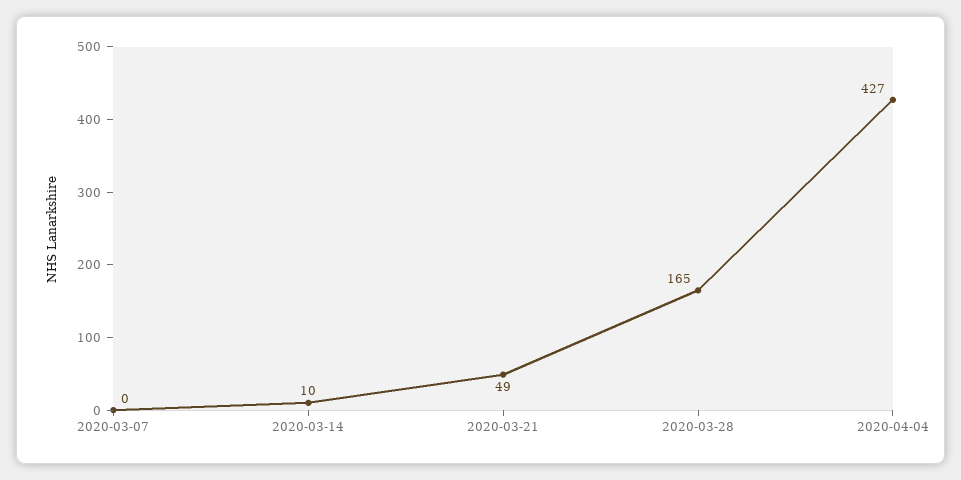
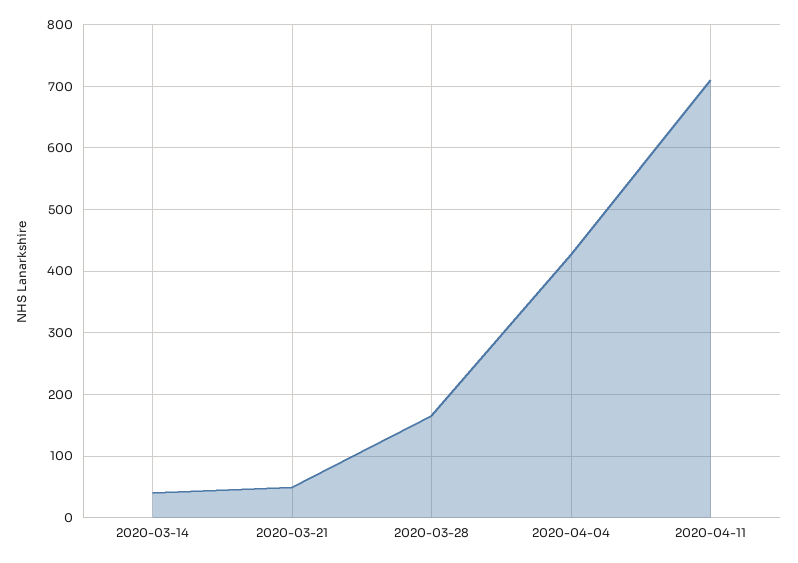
2020-03-07: 0 -> none
2020-03-14: 10 -> 40
2020-04-11: none -> 710

